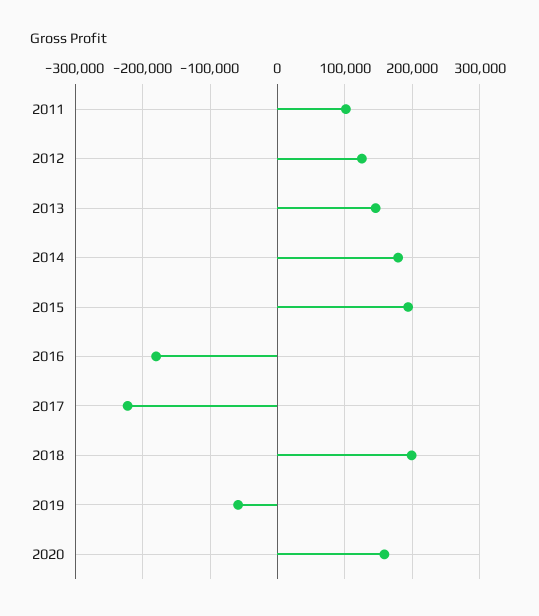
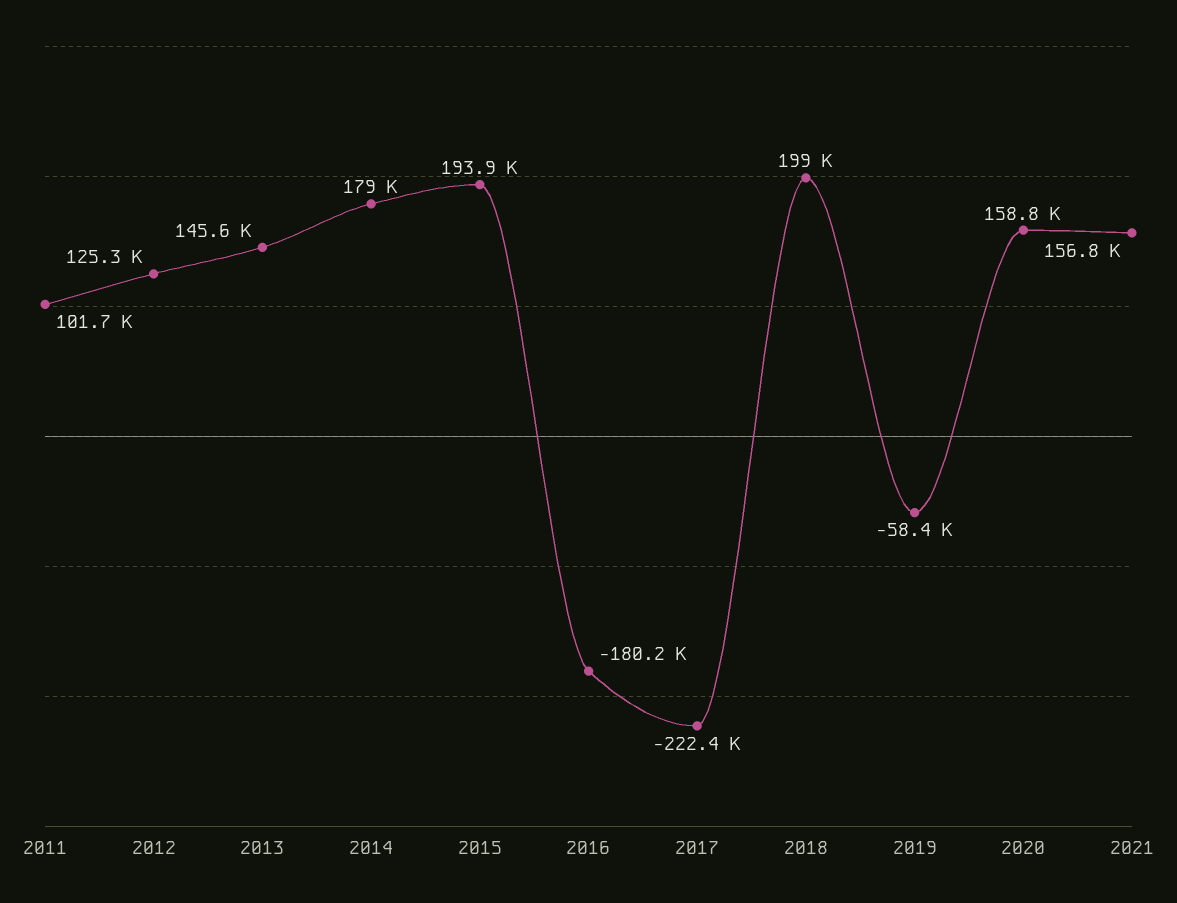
2021: none -> 156800

